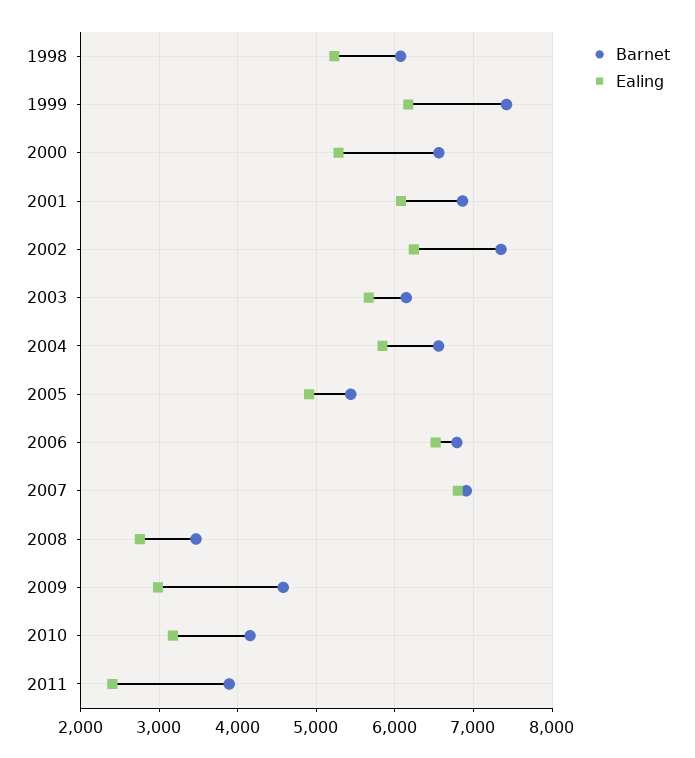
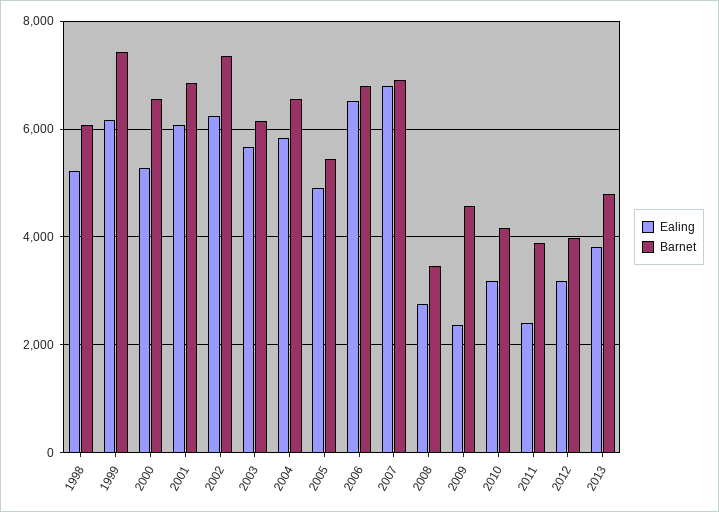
Ealing, 2009: 3000 -> 2400
Ealing, 2012: none -> 3200
Barnet, 2012: none -> 4000
Ealing, 2013: none -> 3800
Barnet, 2013: none -> 4800

